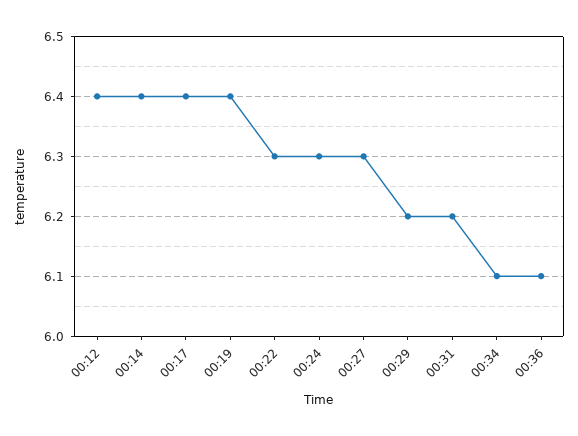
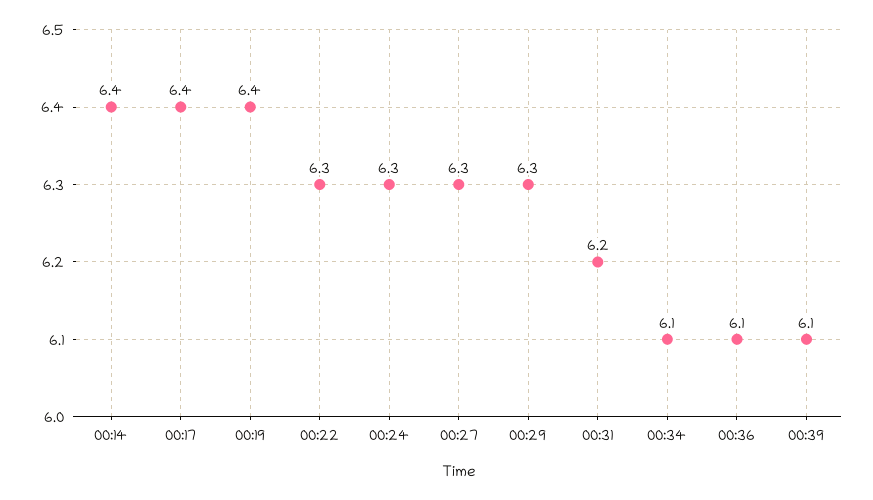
00:12: 6.4 -> none
00:29: 6.2 -> 6.3
00:39: none -> 6.1

